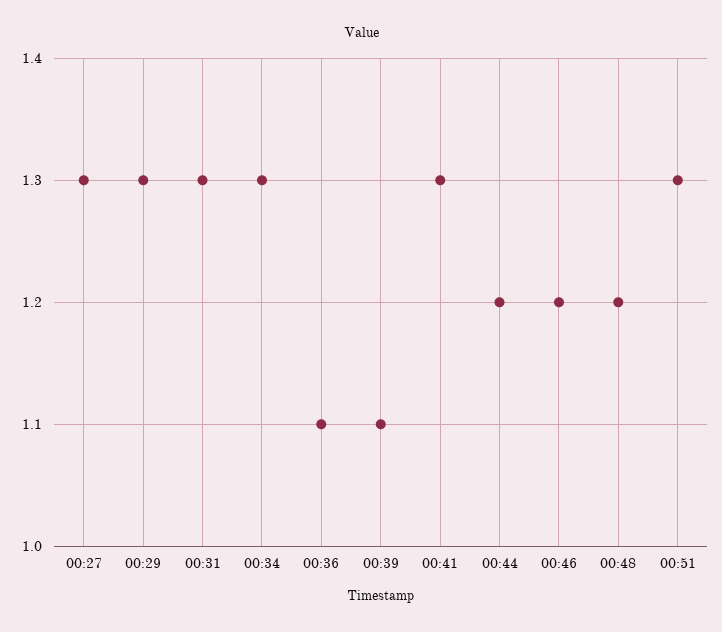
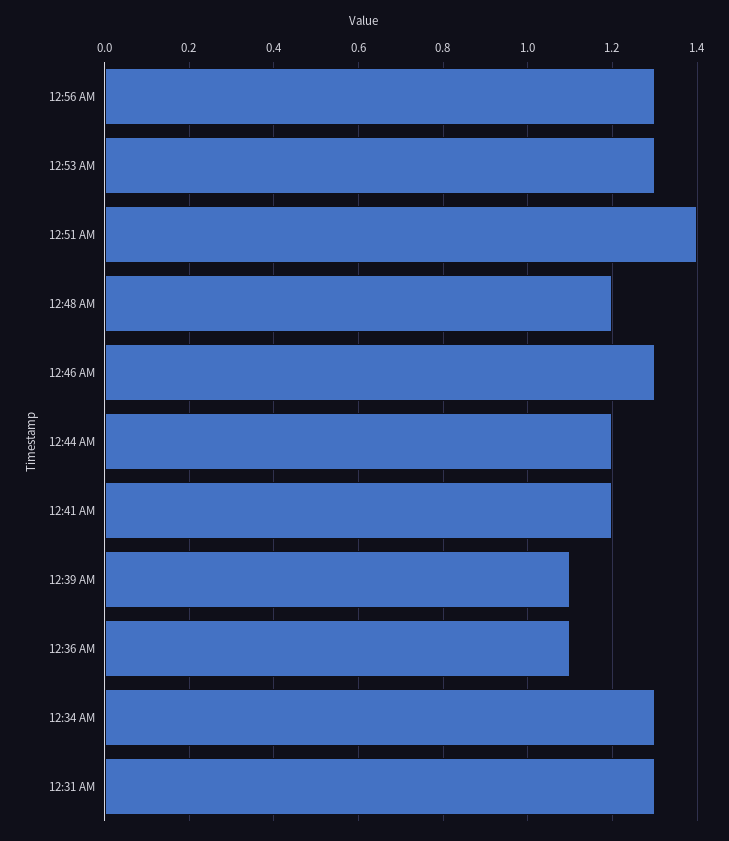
00:27: 1.3 -> none
00:29: 1.3 -> none
00:41: 1.3 -> 1.2
00:46: 1.2 -> 1.3
00:51: 1.3 -> 1.4
12:56 AM: none -> 1.3
12:53 AM: none -> 1.3

